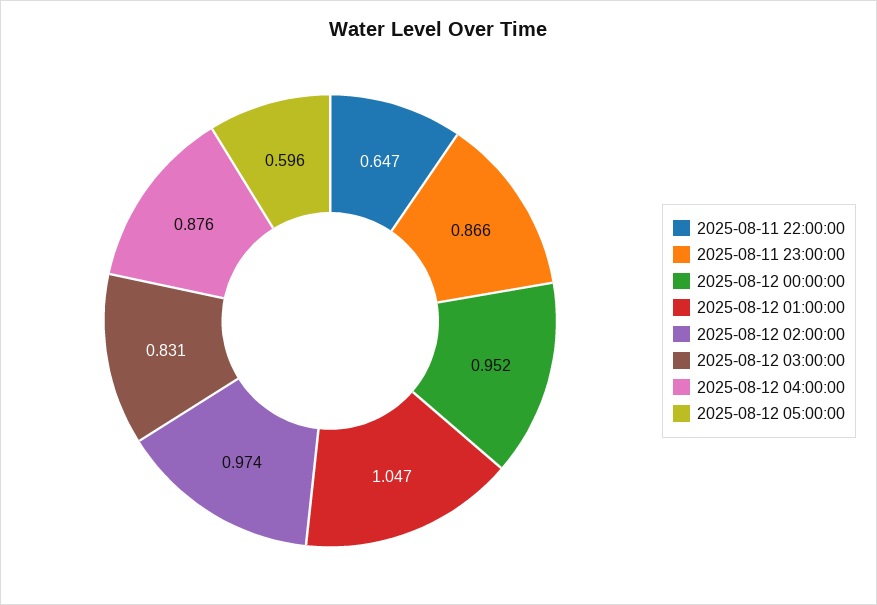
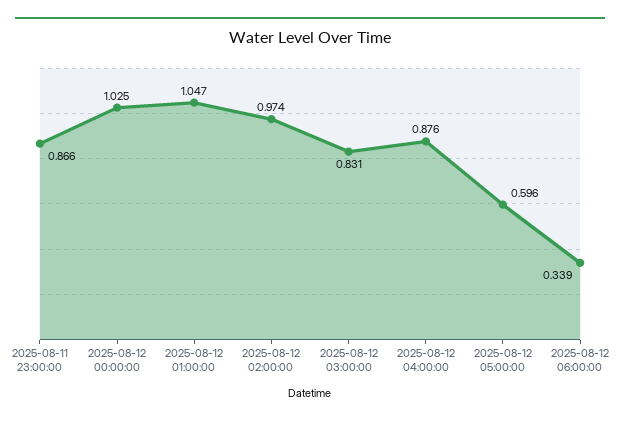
2025-08-11 22:00:00: 0.647 -> none
2025-08-12 00:00:00: 0.952 -> 1.025
2025-08-12 06:00:00: none -> 0.339

